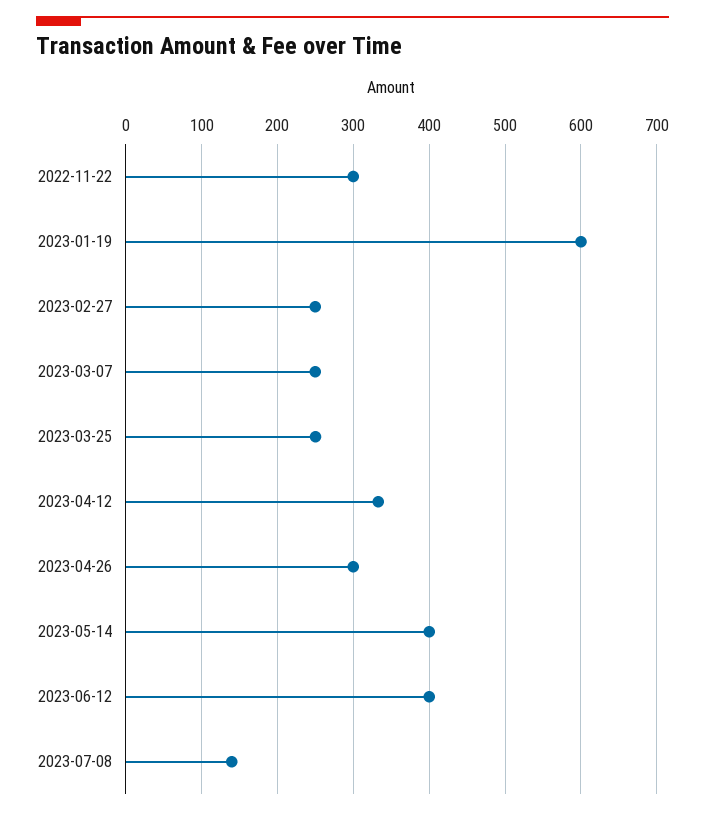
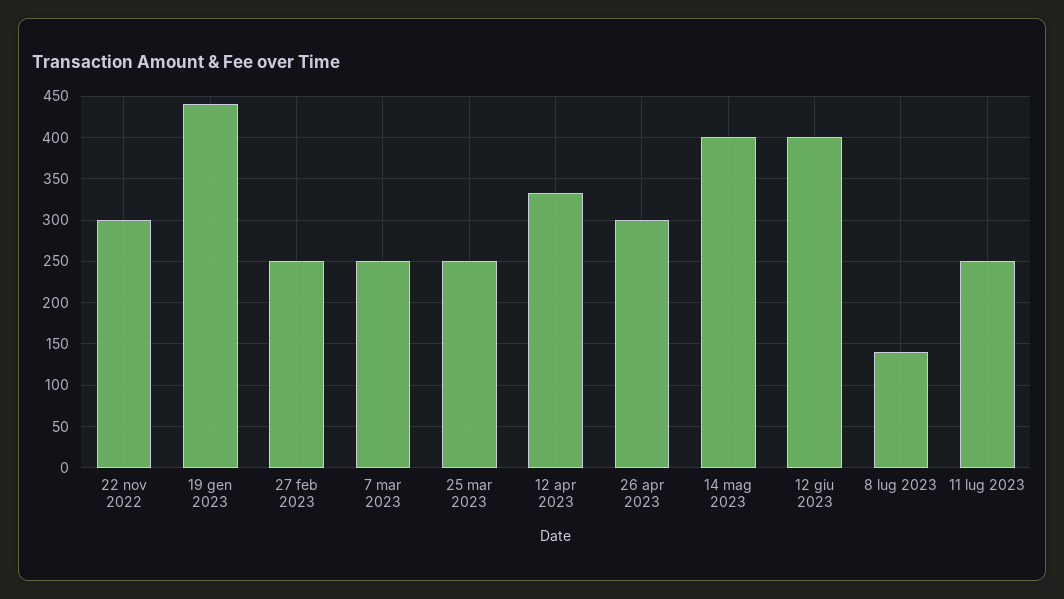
2023-01-19: 600 -> 440
11 lug 2023: none -> 250

